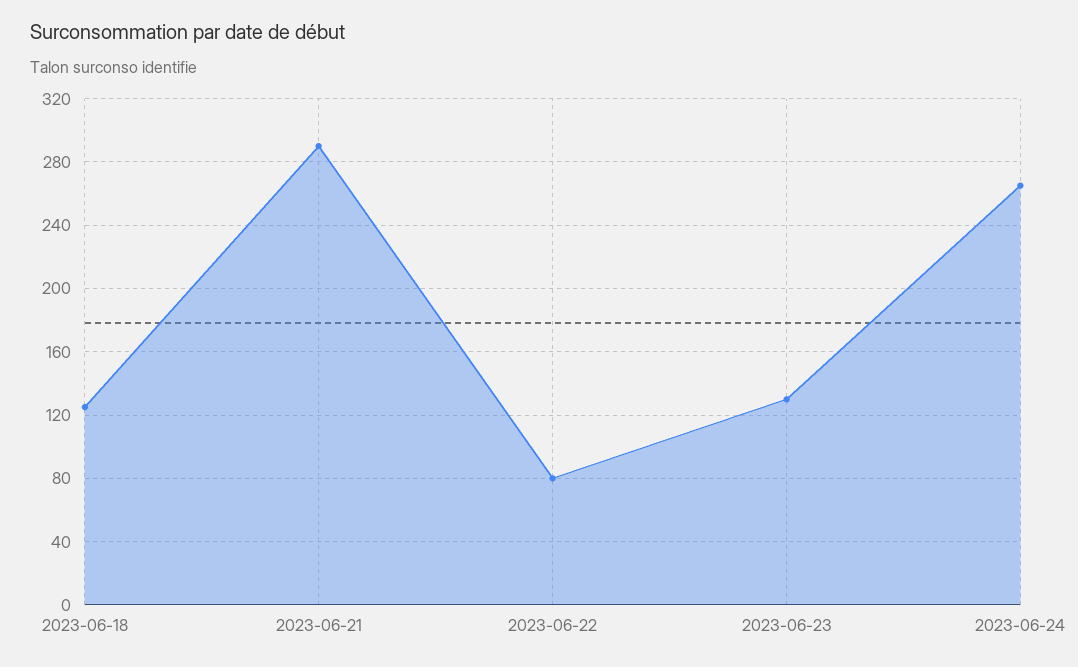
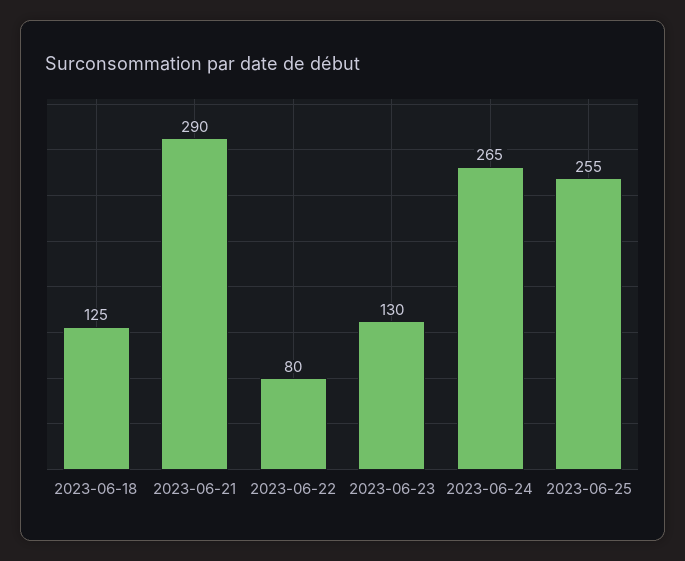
2023-06-25: none -> 255

